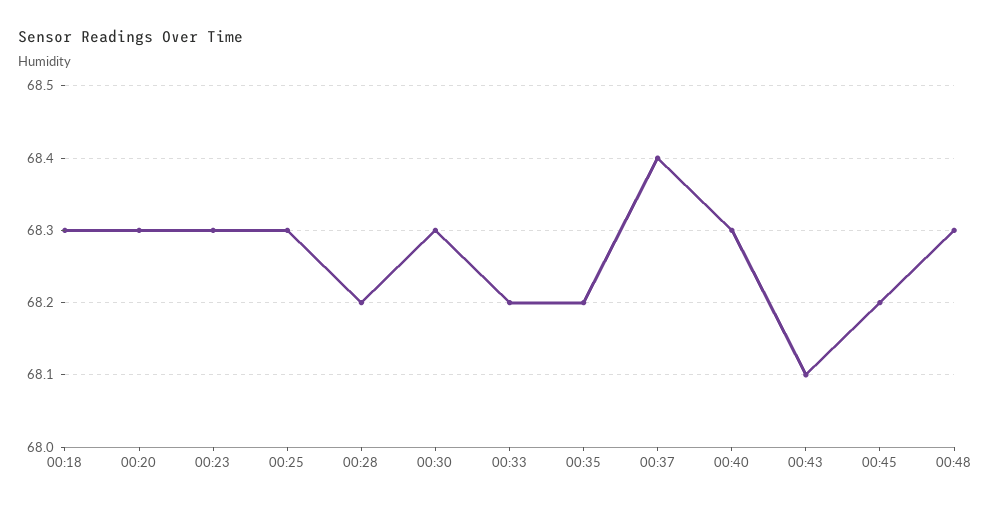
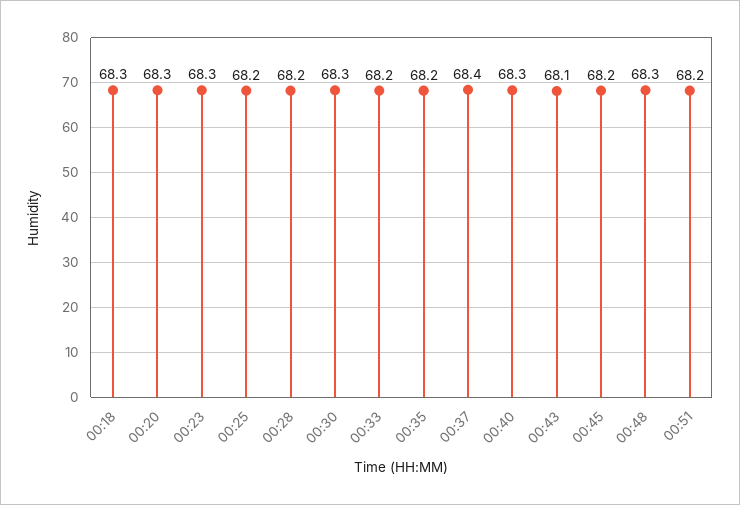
00:25: 68.3 -> 68.2
00:51: none -> 68.2

